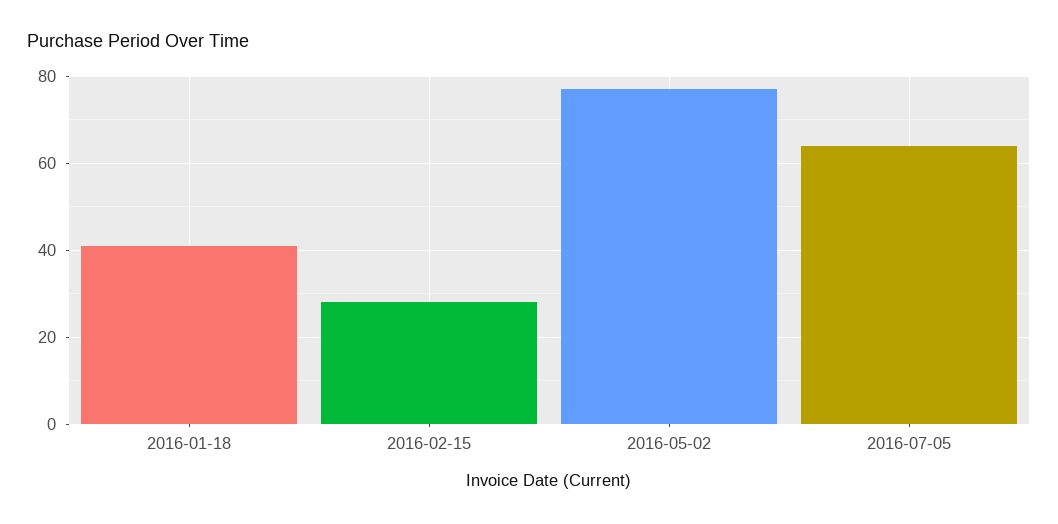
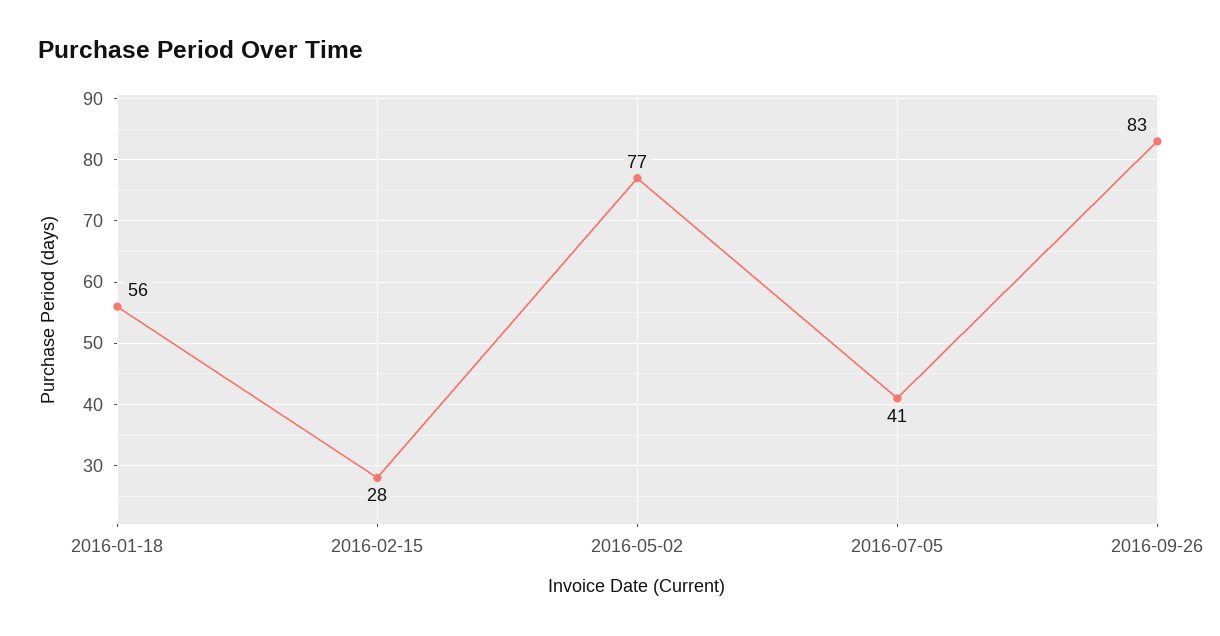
2016-01-18: 40 -> 56
2016-07-05: 65 -> 41
2016-09-26: none -> 83

